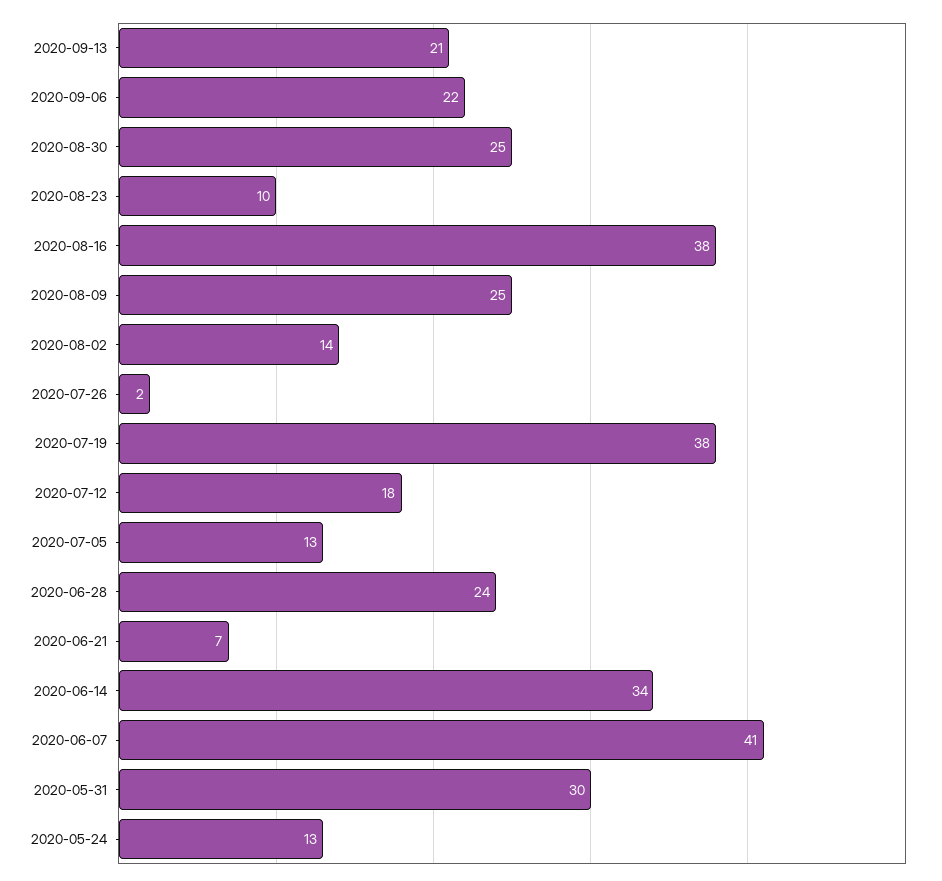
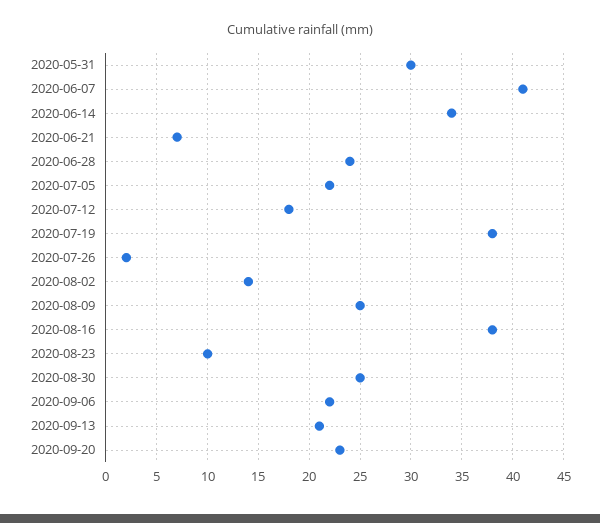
2020-07-05: 13 -> 22
2020-05-24: 13 -> none
2020-09-20: none -> 23

